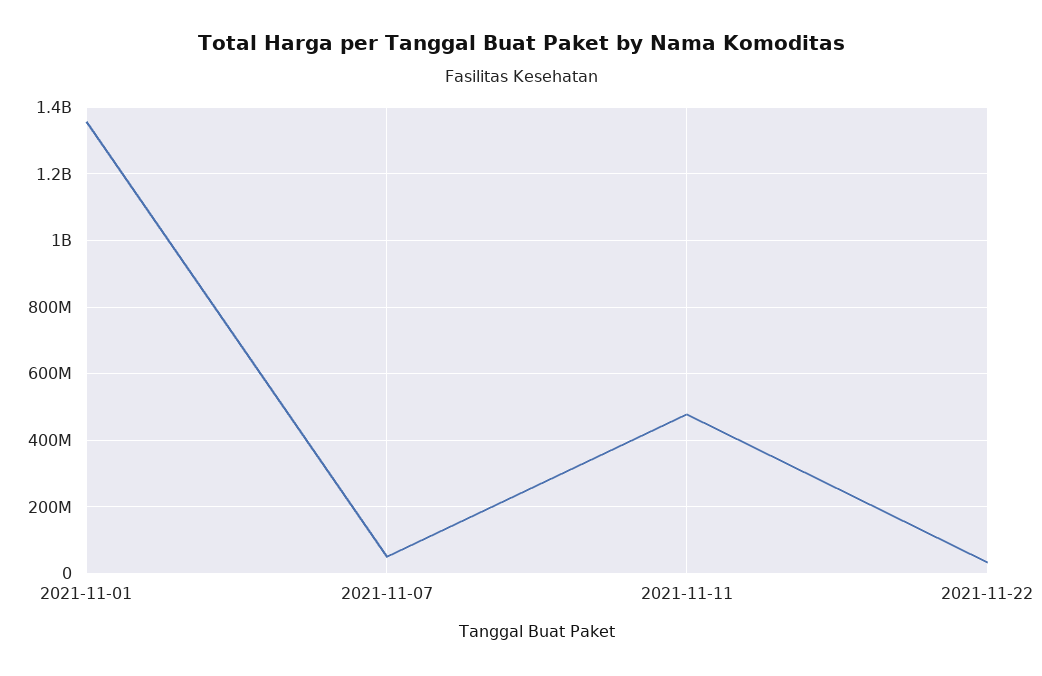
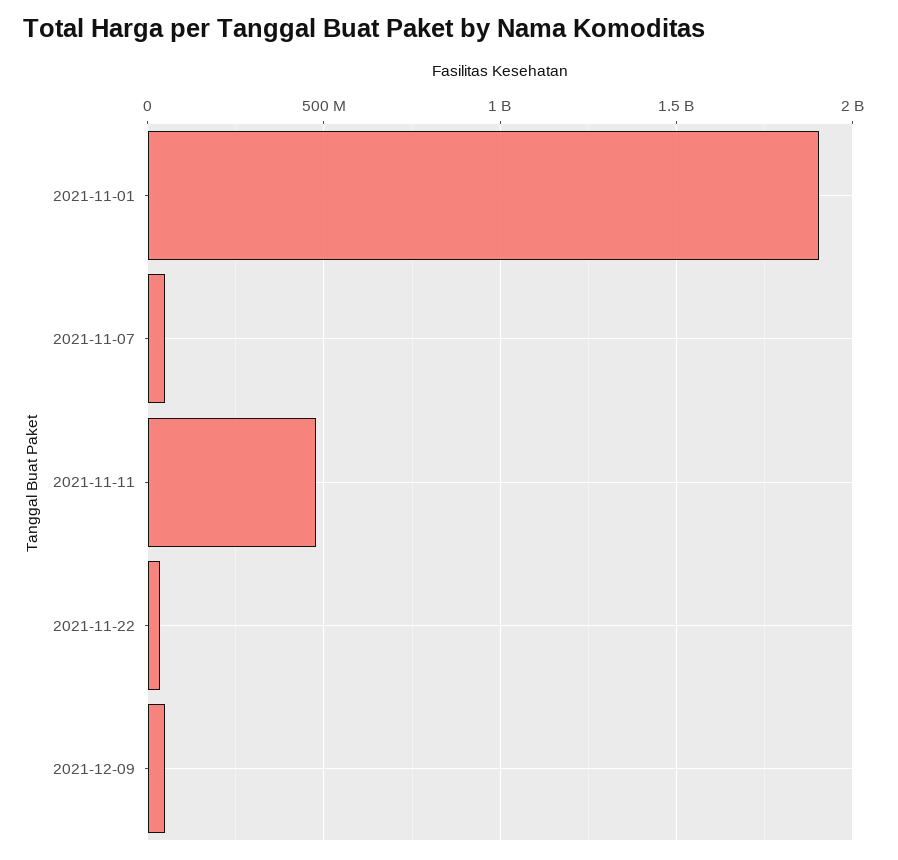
2021-11-01: 1360000000 -> 1900000000
2021-12-09: none -> 50000000

